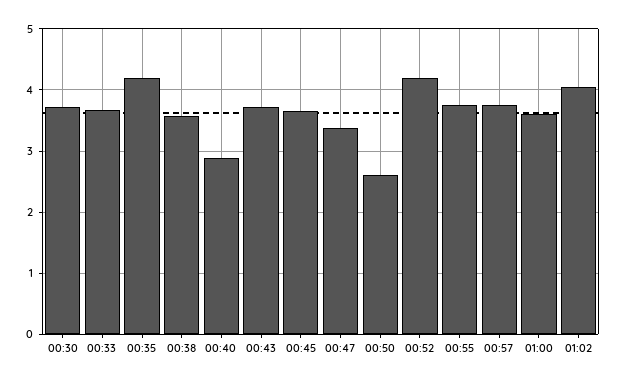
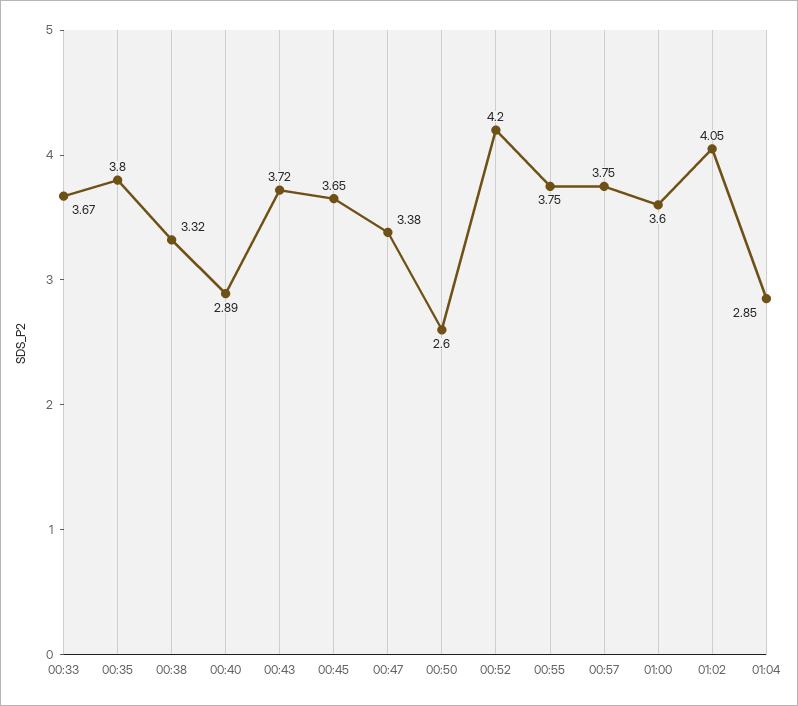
00:30: 3.7 -> none
00:35: 4.2 -> 3.8
00:38: 3.6 -> 3.32
01:04: none -> 2.85

